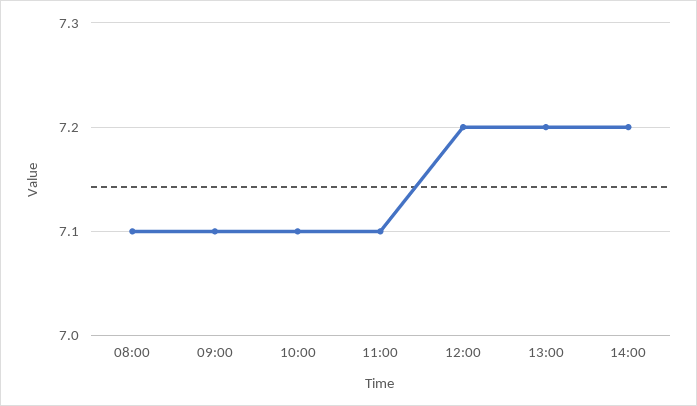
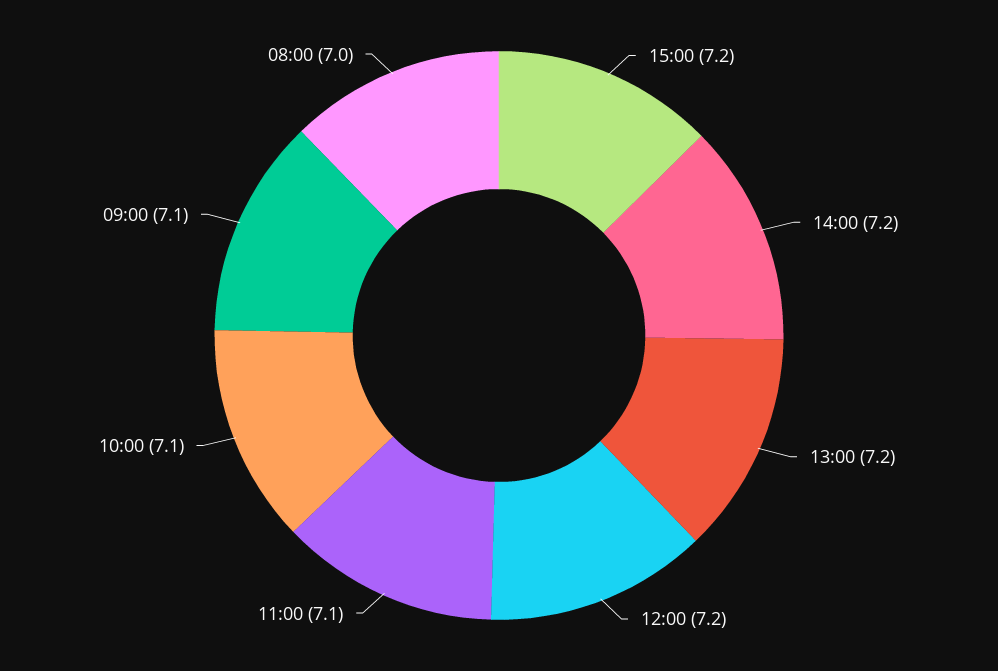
08:00: 7.1 -> 7
15:00: none -> 7.2

